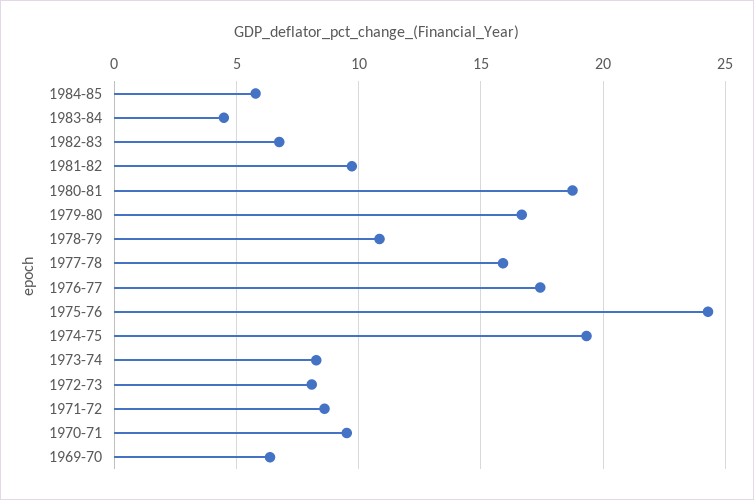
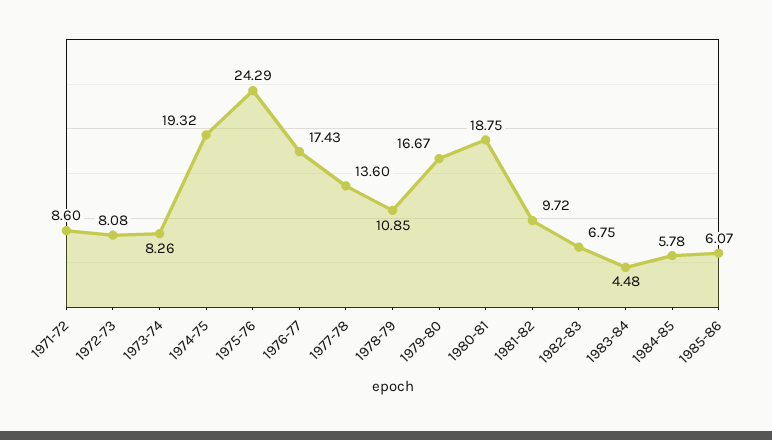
1977-78: 16 -> 13.6
1970-71: 9.5 -> none
1969-70: 6.5 -> none
1985-86: none -> 6.07

